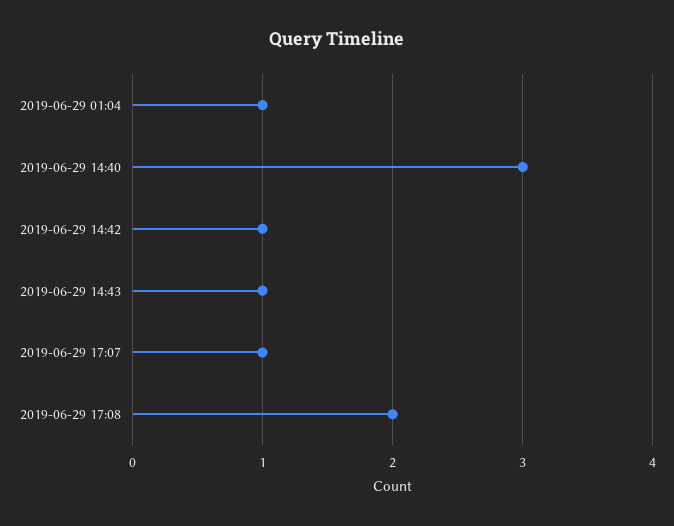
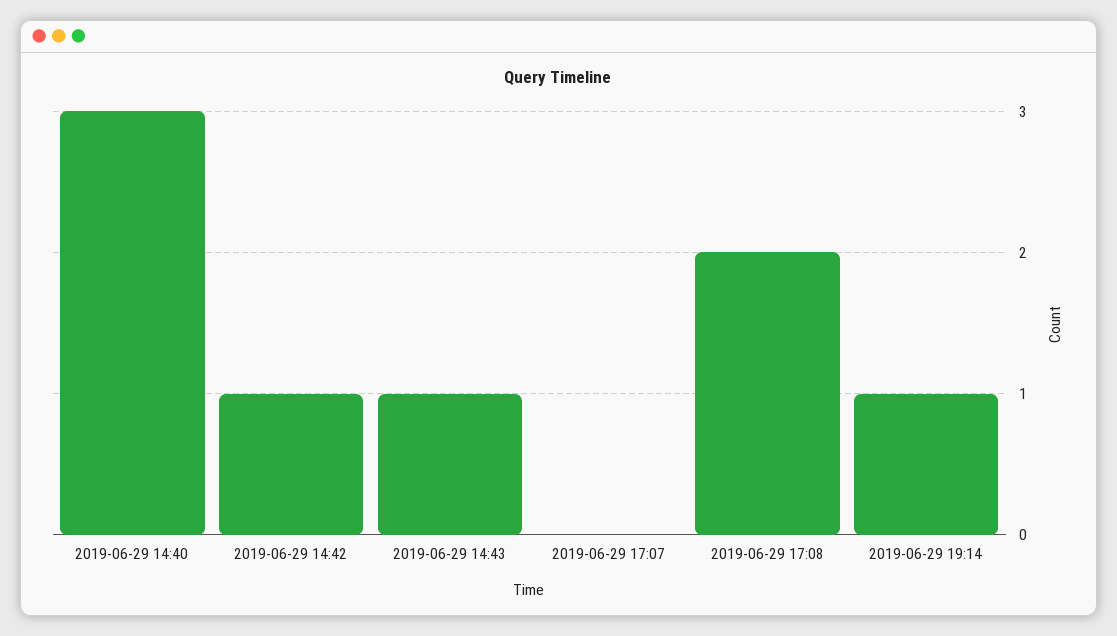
2019-06-29 01:04: 1 -> none
2019-06-29 17:07: 1 -> 0
2019-06-29 19:14: none -> 1

